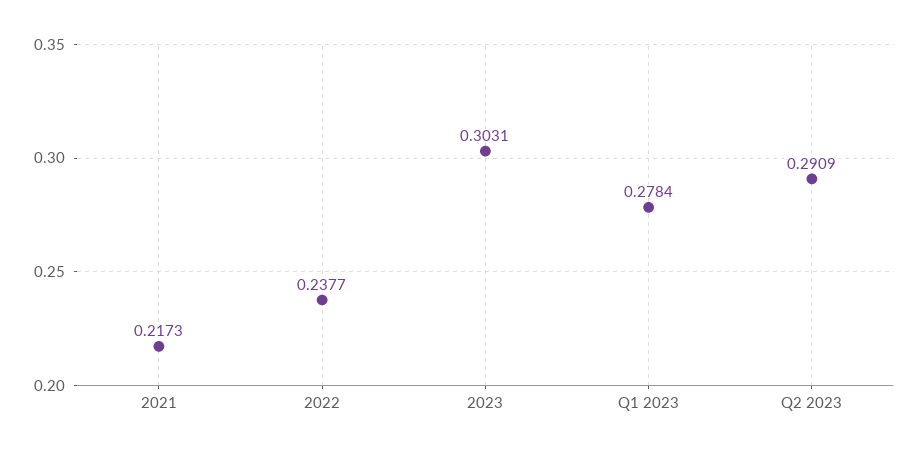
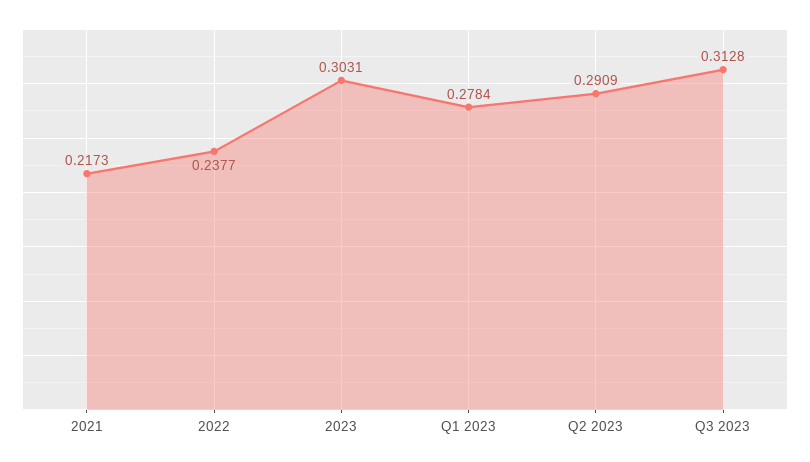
Q3 2023: none -> 0.3128

